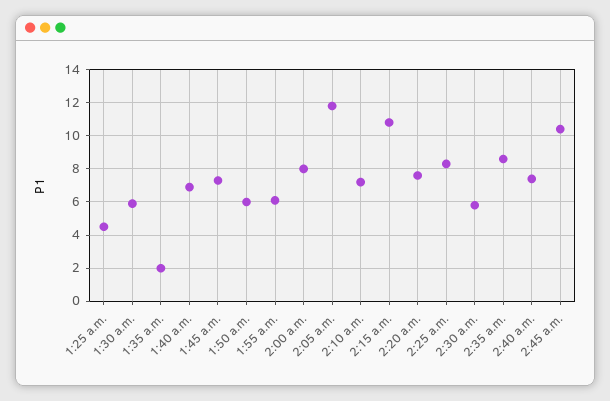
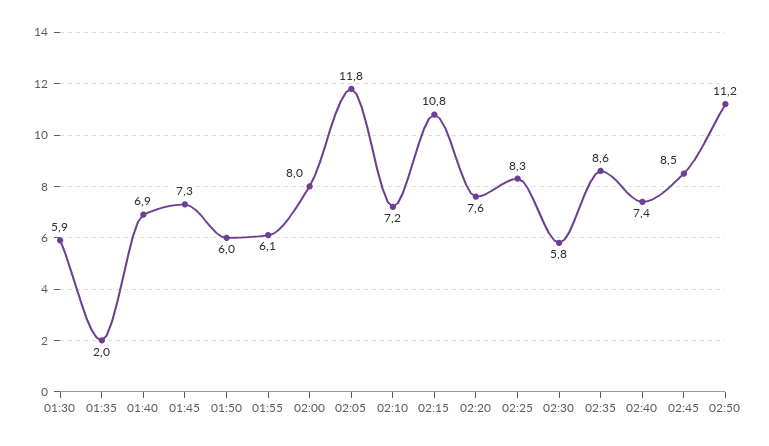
1:25 a.m.: 4.5 -> none
2:45 a.m.: 10.5 -> 8.5
02:50: none -> 11.2

